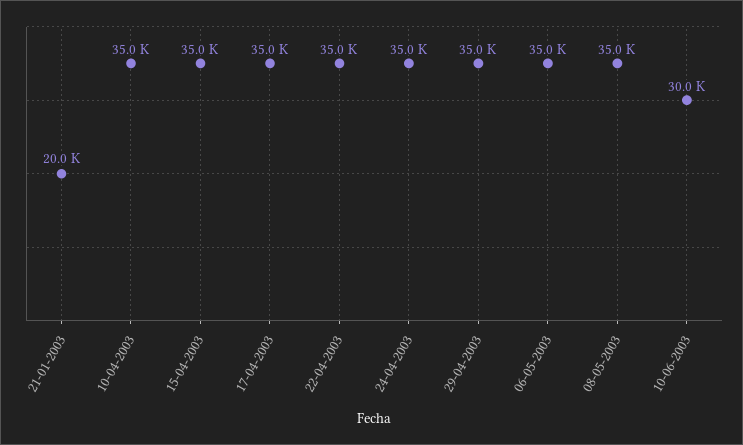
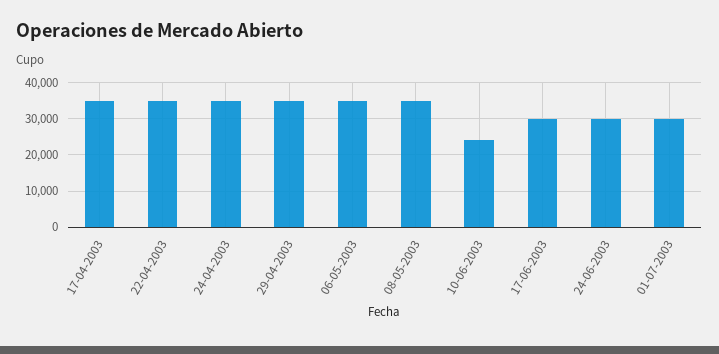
21-01-2003: 20000 -> none
10-04-2003: 35000 -> none
15-04-2003: 35000 -> none
10-06-2003: 30000 -> 24000
17-06-2003: none -> 30000
24-06-2003: none -> 30000
01-07-2003: none -> 30000

